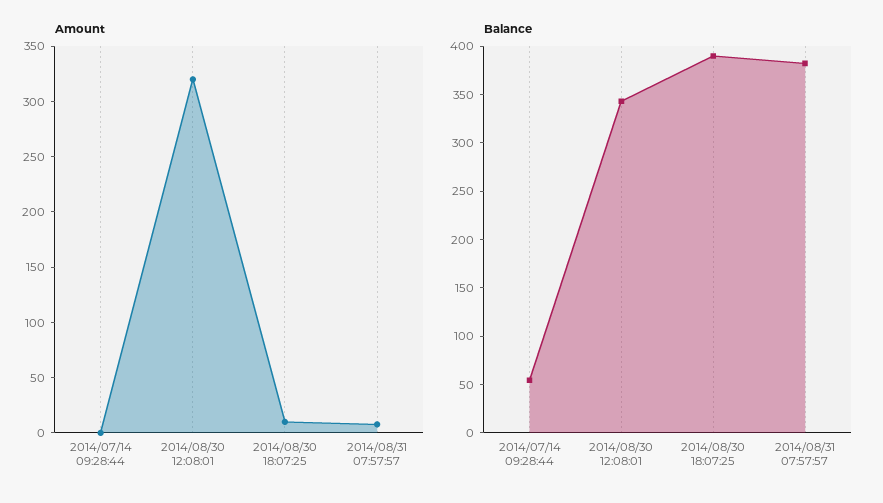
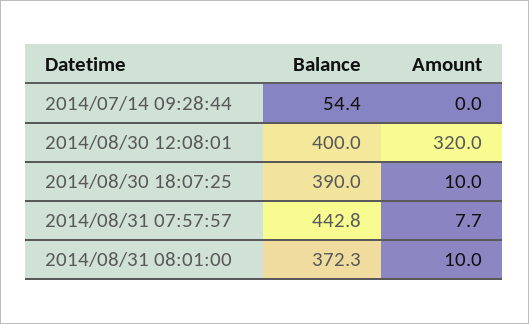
Balance, 2014/08/30 12:08:01: 340 -> 400
Balance, 2014/08/31 07:57:57: 380 -> 442.8
Balance, 2014/08/31 08:01:00: none -> 372.3
Amount, 2014/08/31 08:01:00: none -> 10

